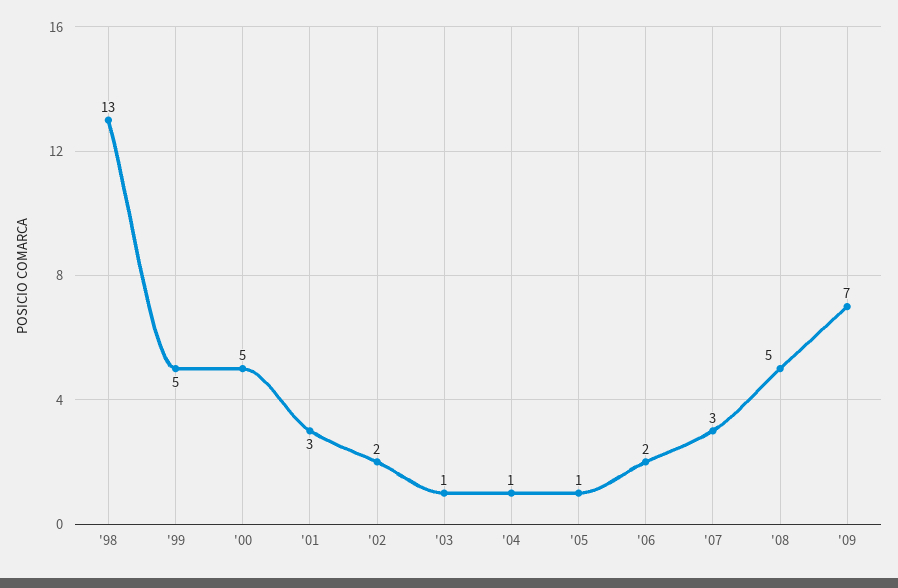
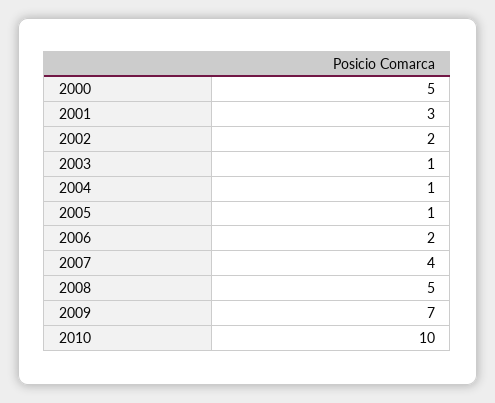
'98: 13 -> none
'99: 5 -> none
'07: 3 -> 4
2010: none -> 10

